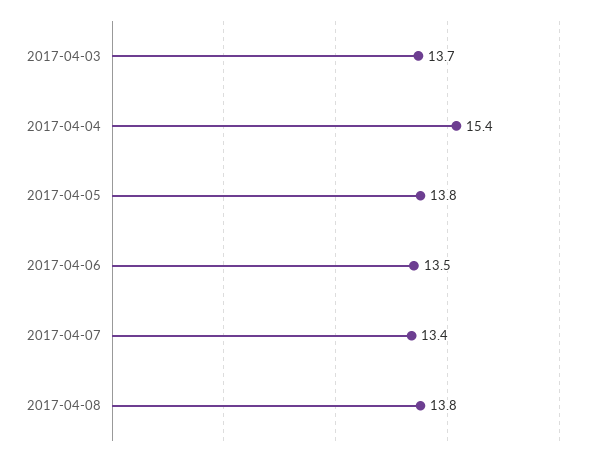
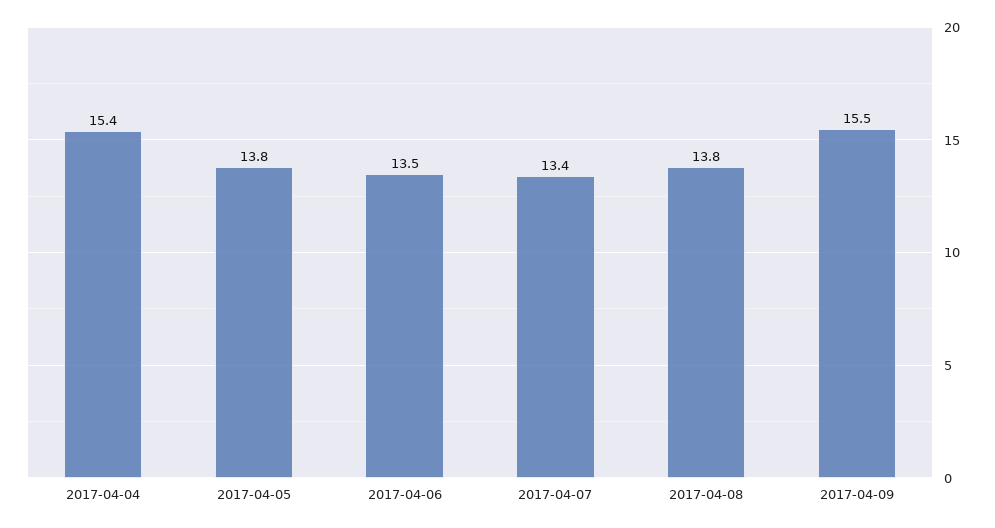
2017-04-03: 13.7 -> none
2017-04-09: none -> 15.5

